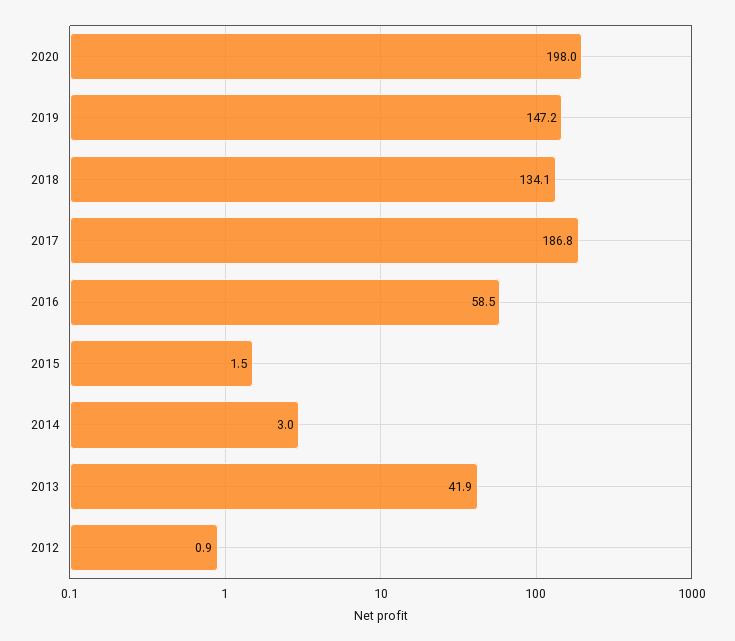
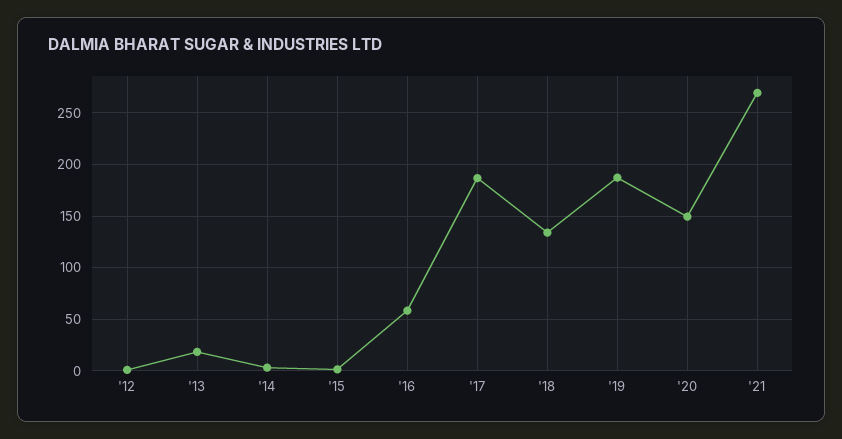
2020: 198 -> 150
2019: 147.2 -> 190
2013: 41.9 -> 20
'21: none -> 270

